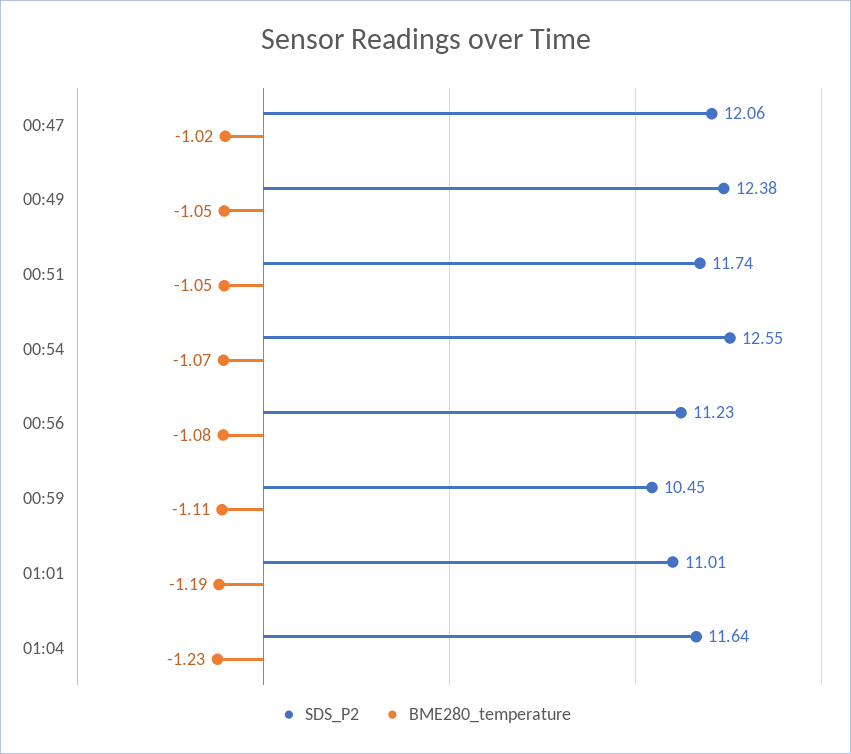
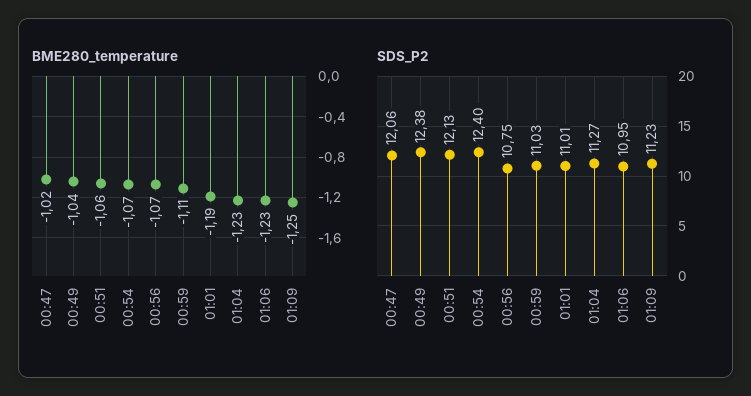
BME280_temperature, 00:49: -1.05 -> -1.04
SDS_P2, 00:51: 11.74 -> 12.13
BME280_temperature, 00:51: -1.05 -> -1.06
SDS_P2, 00:54: 12.55 -> 12.4
SDS_P2, 00:56: 11.23 -> 10.75
BME280_temperature, 00:56: -1.08 -> -1.07
SDS_P2, 00:59: 10.45 -> 11.03
SDS_P2, 01:04: 11.64 -> 11.27
BME280_temperature, 01:06: none -> -1.23
BME280_temperature, 01:09: none -> -1.25
SDS_P2, 01:06: none -> 10.95
SDS_P2, 01:09: none -> 11.23

